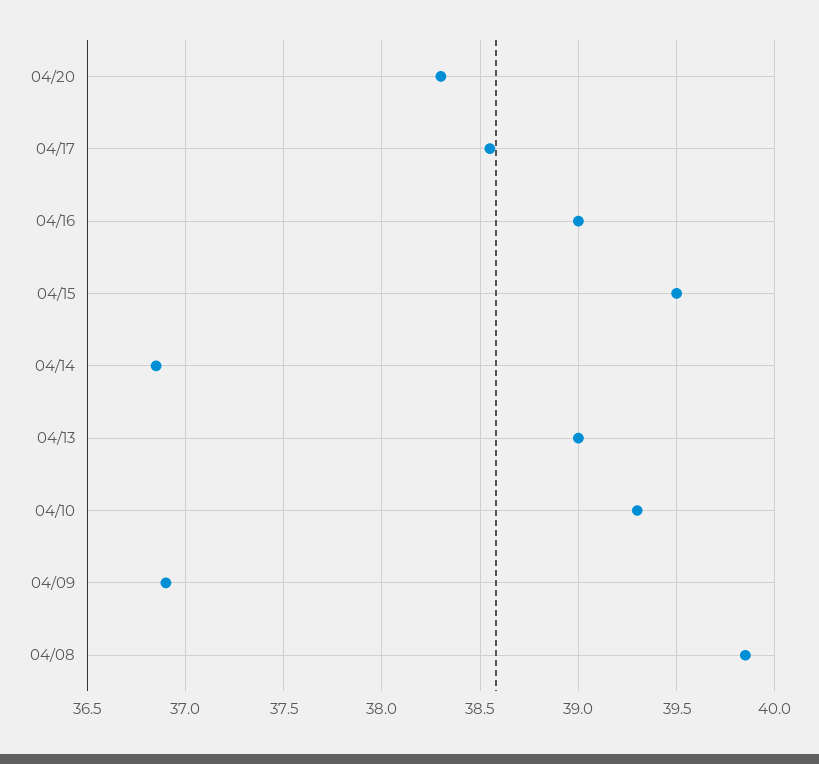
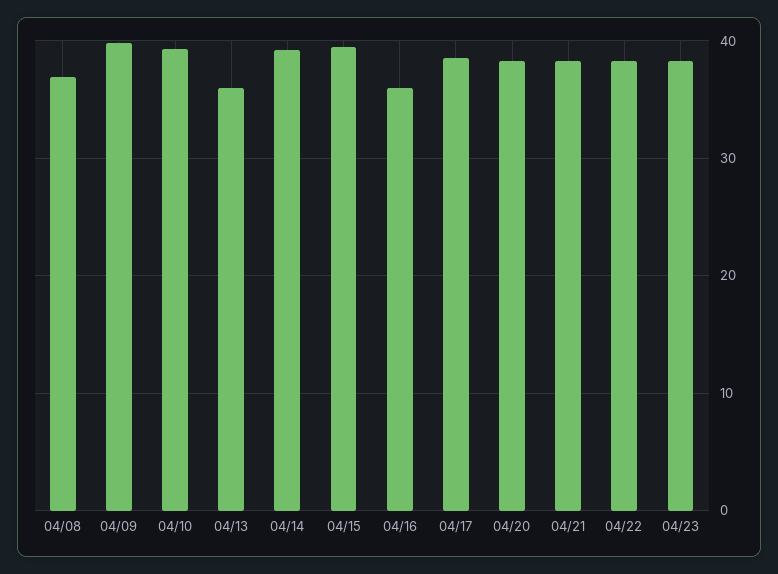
04/16: 39 -> 36
04/14: 36.85 -> 39
04/13: 39 -> 36
04/09: 36.9 -> 40
04/08: 39.85 -> 37
04/21: none -> 38
04/22: none -> 38
04/23: none -> 38

